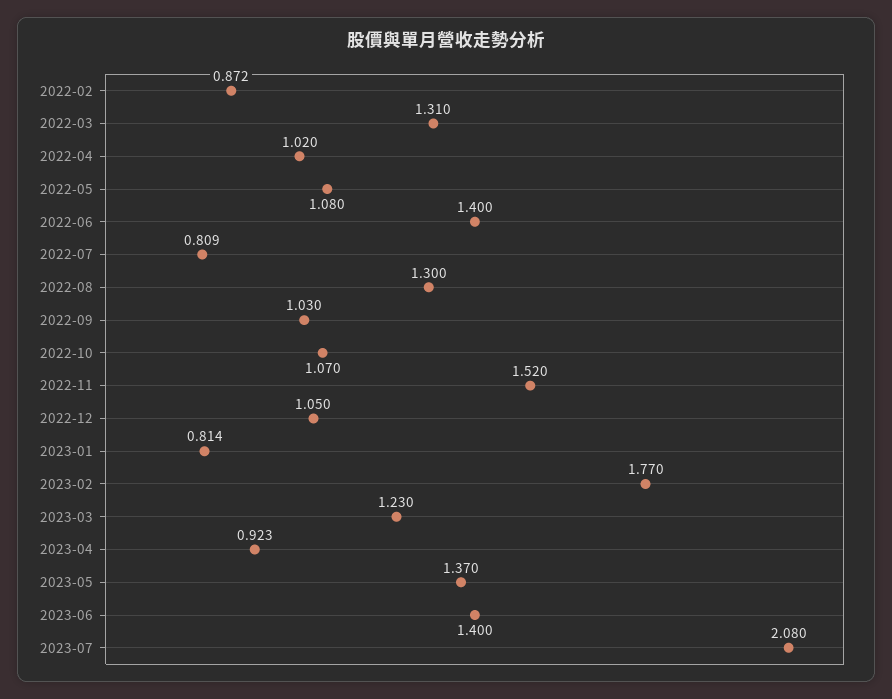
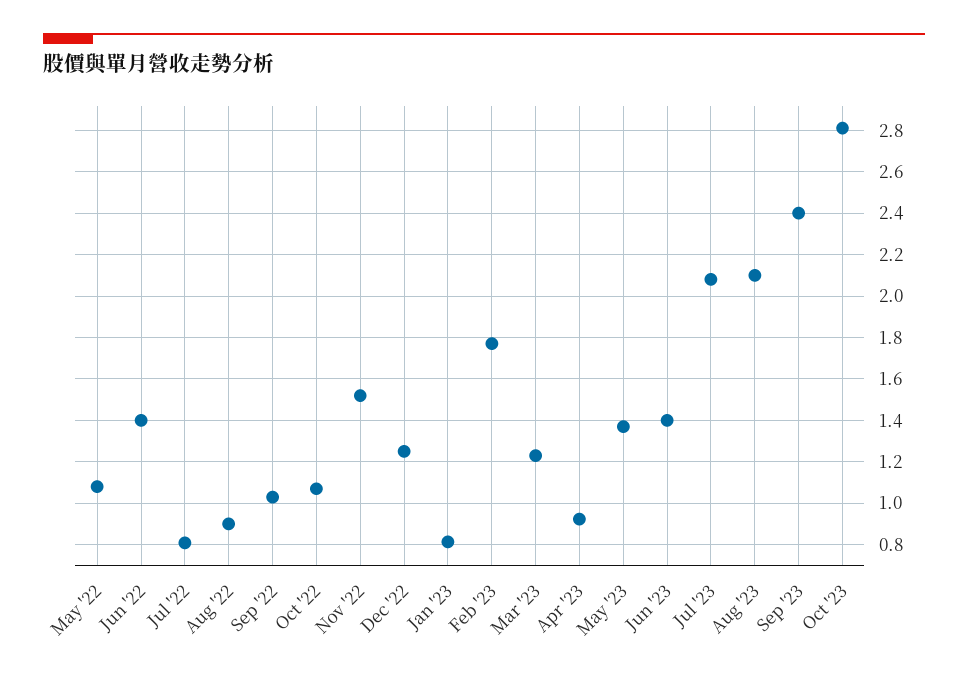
2022-02: 0.872 -> none
2022-03: 1.31 -> none
2022-04: 1.02 -> none
2022-08: 1.3 -> 0.9
2022-12: 1.05 -> 1.25
Aug '23: none -> 2.1
Sep '23: none -> 2.4
Oct '23: none -> 2.8

